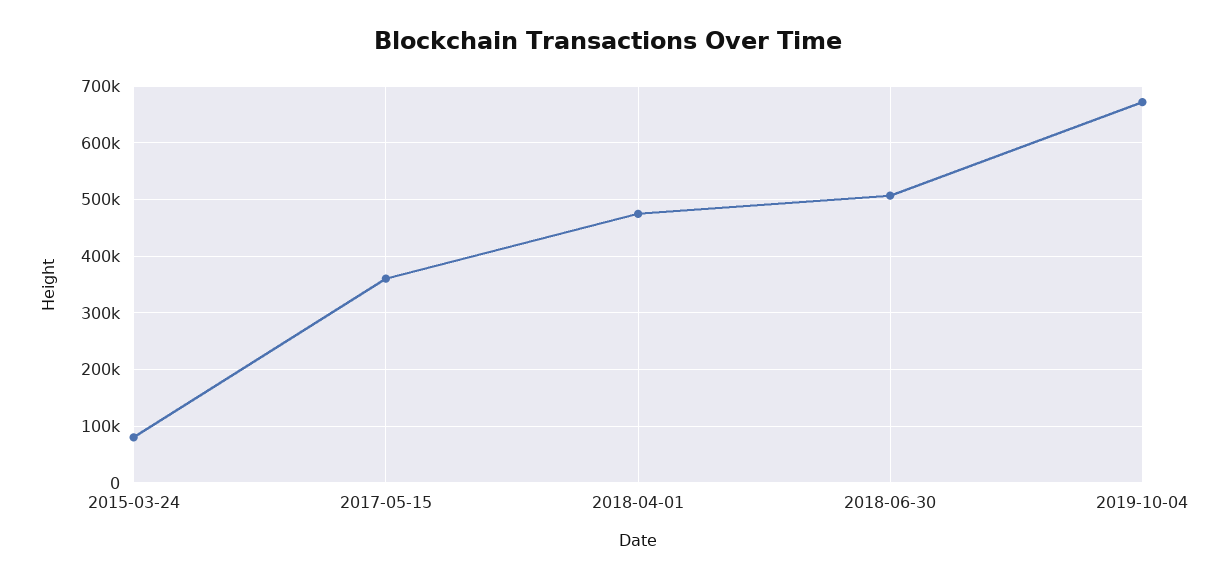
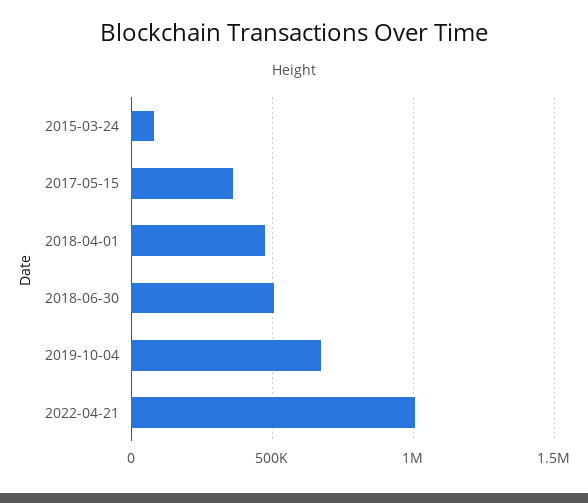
2022-04-21: none -> 1000000

